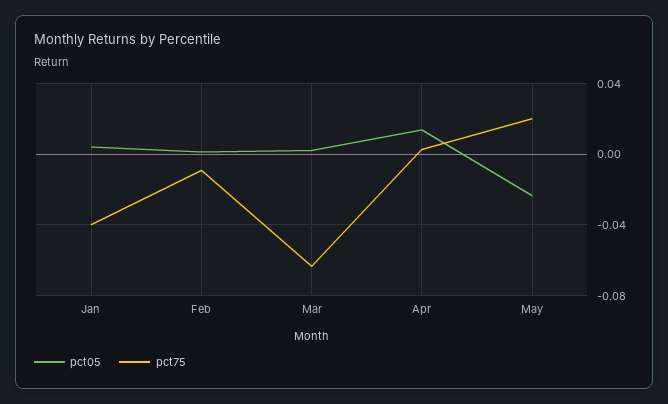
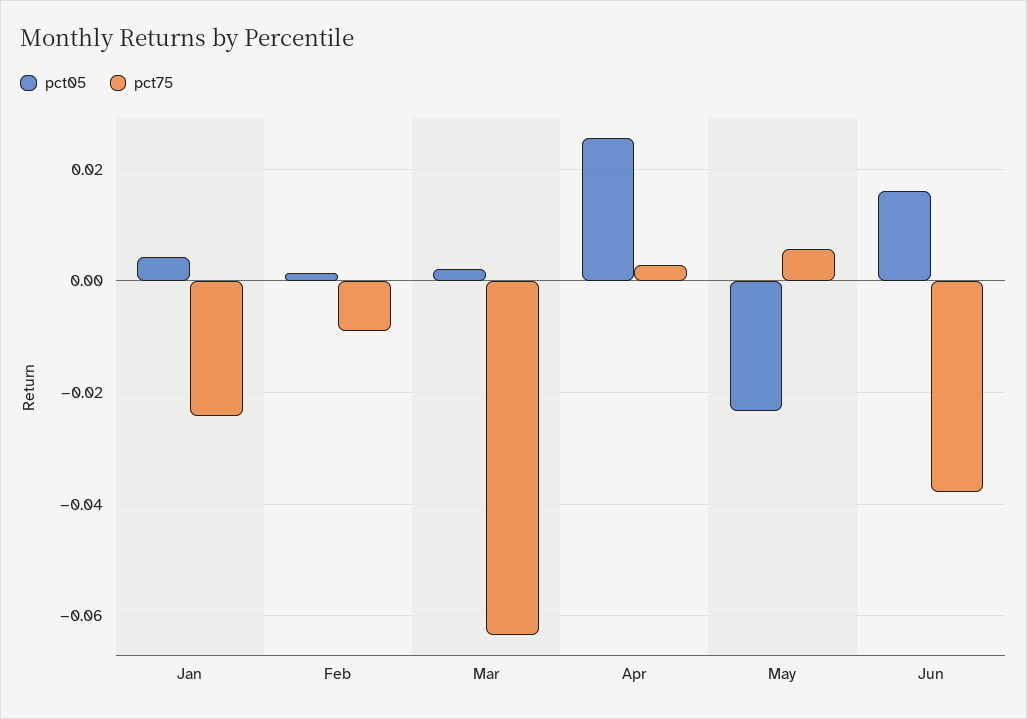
pct75, Jan: -0.04 -> -0.024
pct05, Apr: 0.015 -> 0.026
pct75, May: 0.02 -> 0.006
pct05, Jun: none -> 0.016
pct75, Jun: none -> -0.038

